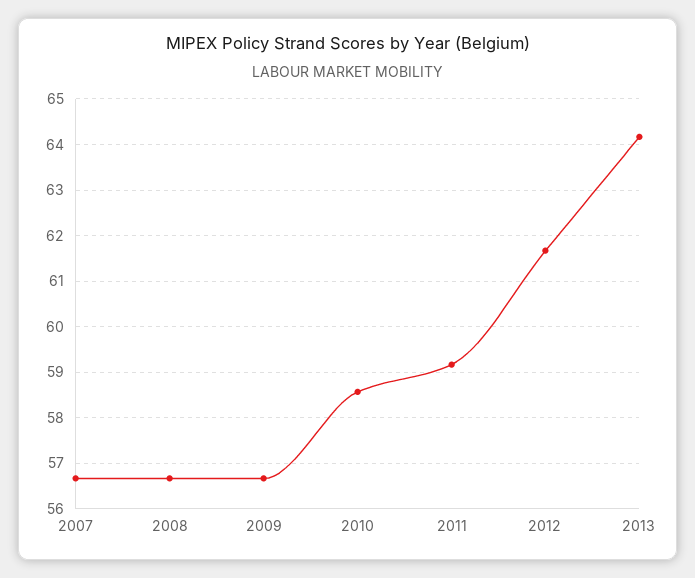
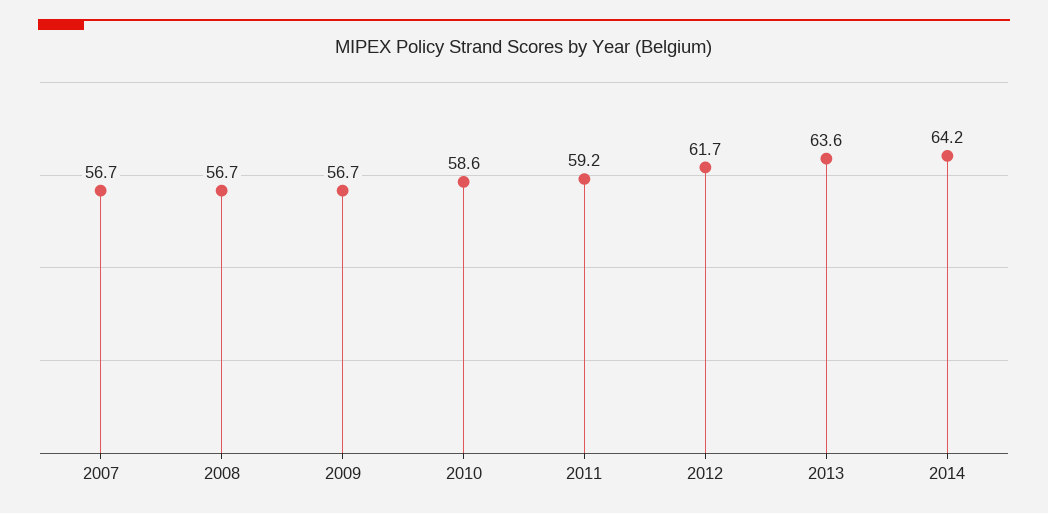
2013: 64.2 -> 63.6
2014: none -> 64.2

